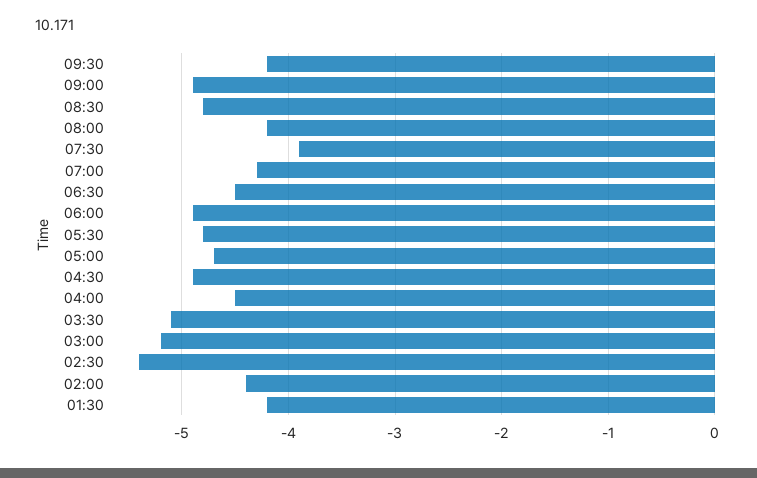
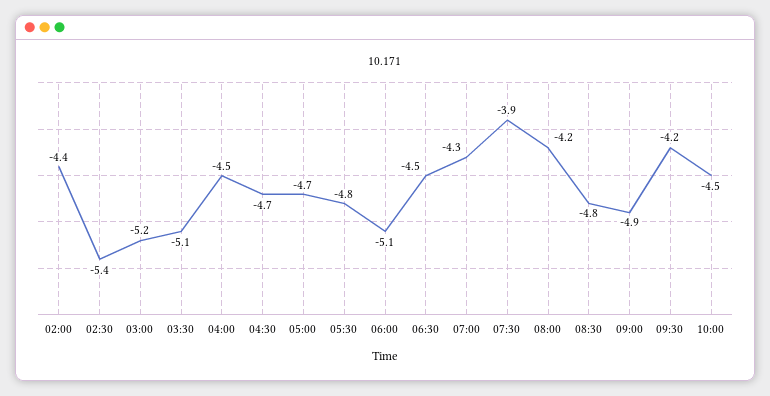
06:00: -4.9 -> -5.1
04:30: -4.9 -> -4.7
01:30: -4.2 -> none
10:00: none -> -4.5

